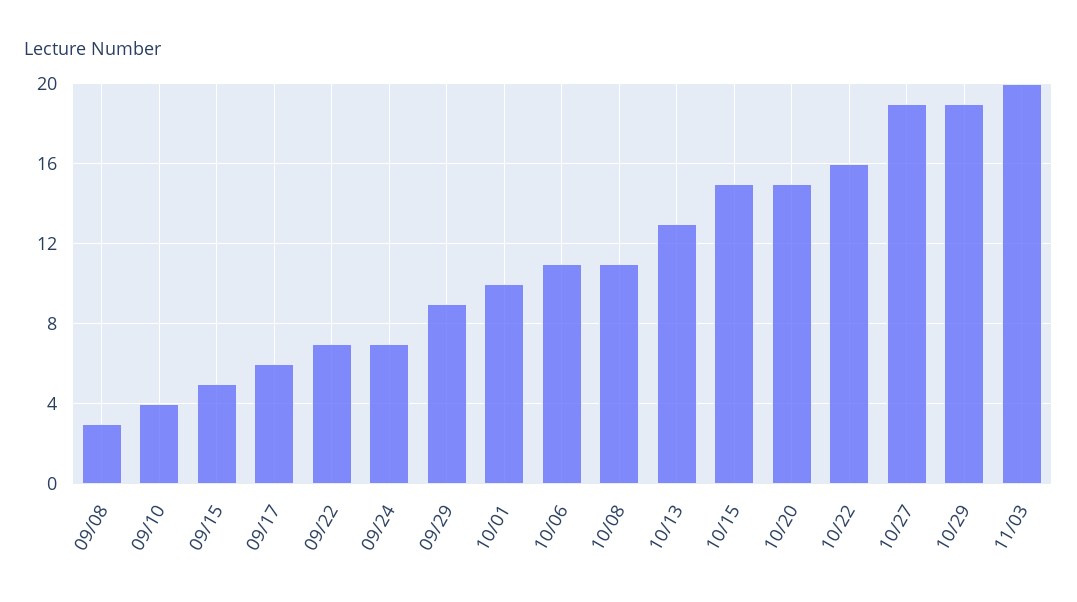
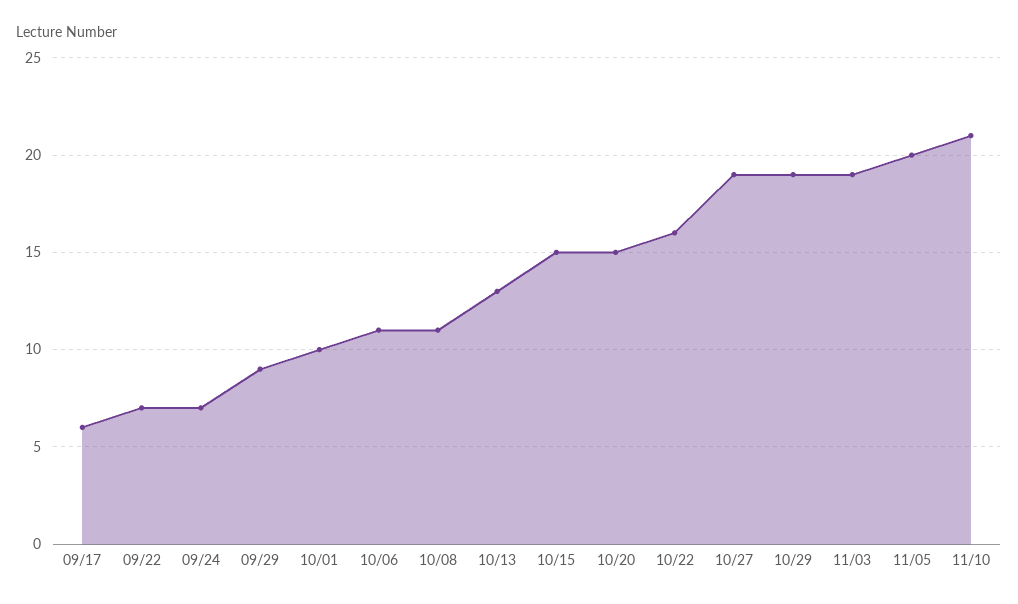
09/08: 3 -> none
09/10: 4 -> none
09/15: 5 -> none
11/03: 20 -> 19
11/05: none -> 20
11/10: none -> 21

